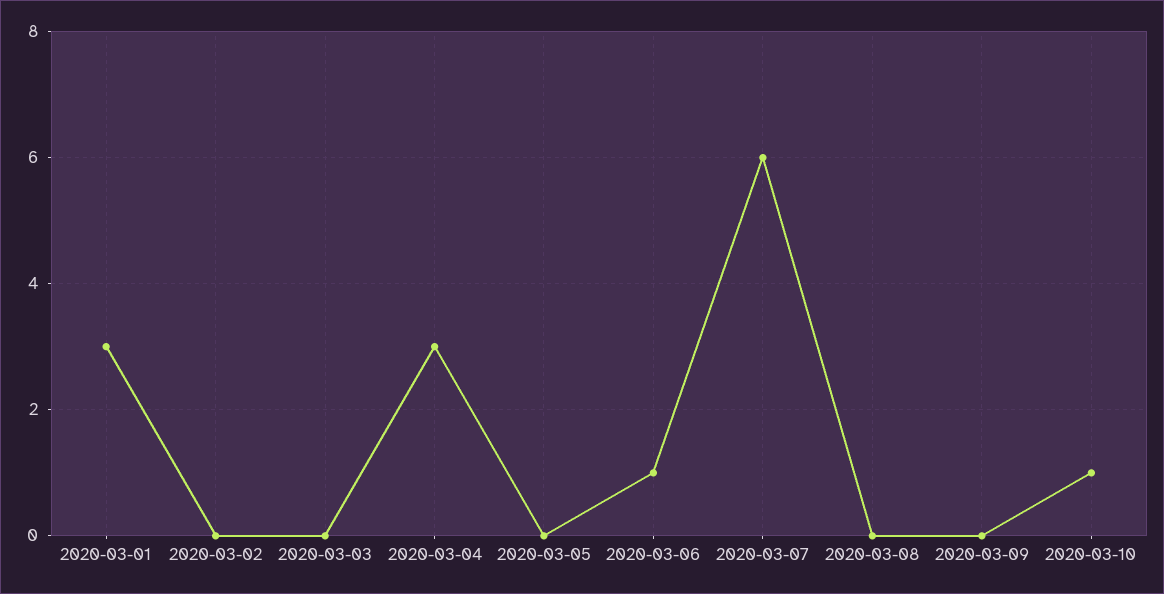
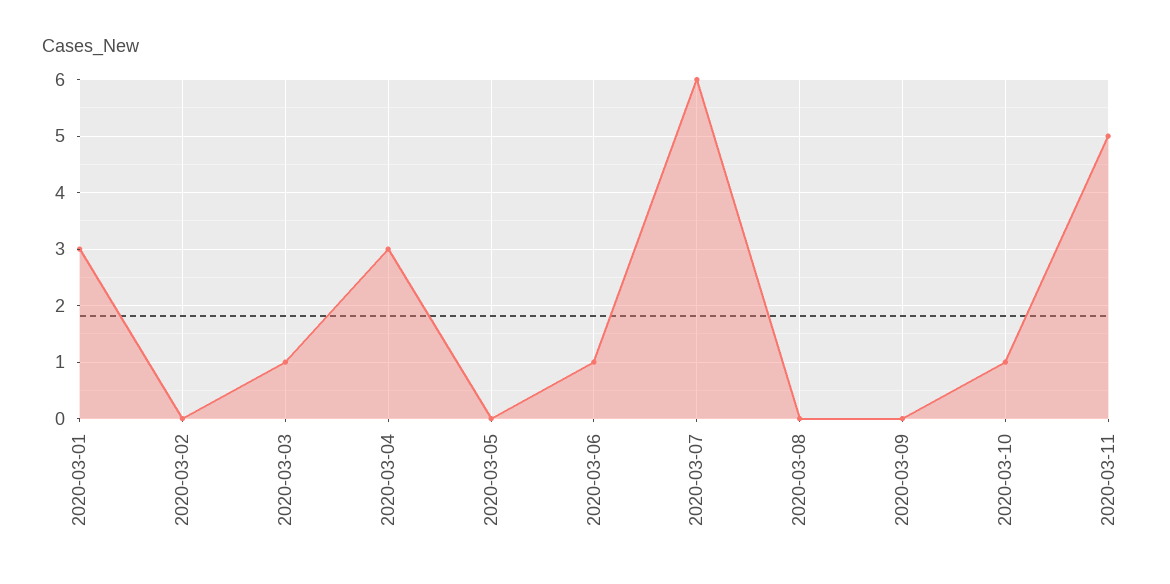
2020-03-03: 0 -> 1
2020-03-11: none -> 5

